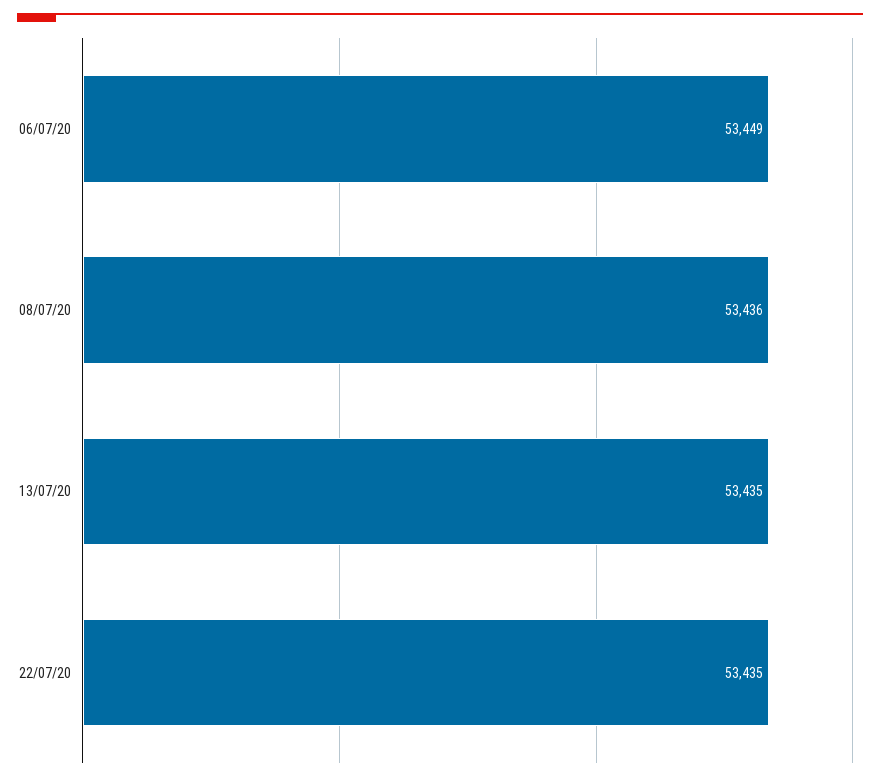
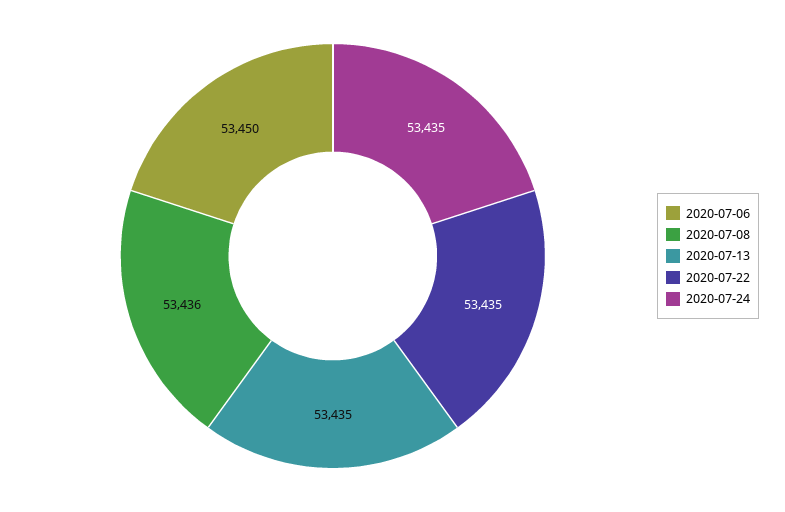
06/07/20: 53449 -> 53450
2020-07-24: none -> 53435

